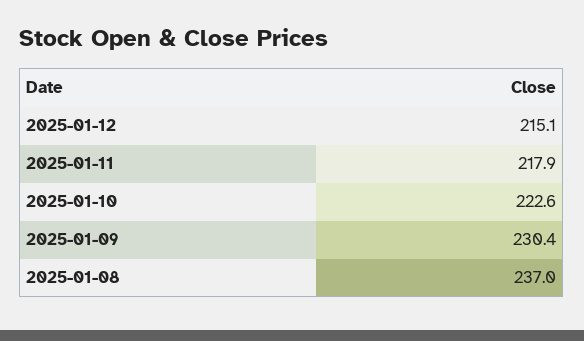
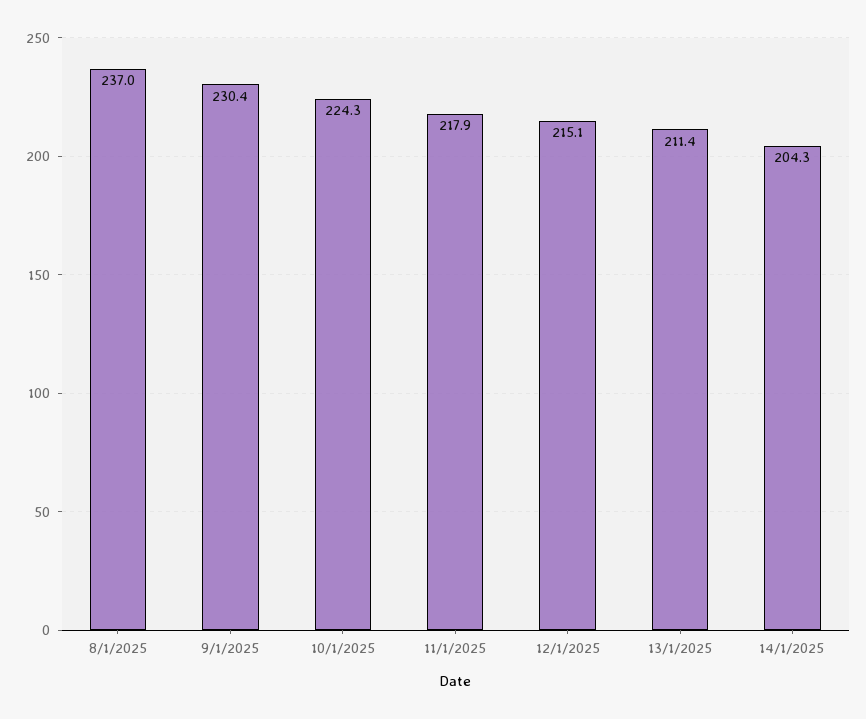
2025-01-10: 222.6 -> 224.3
13/1/2025: none -> 211.4
14/1/2025: none -> 204.3

